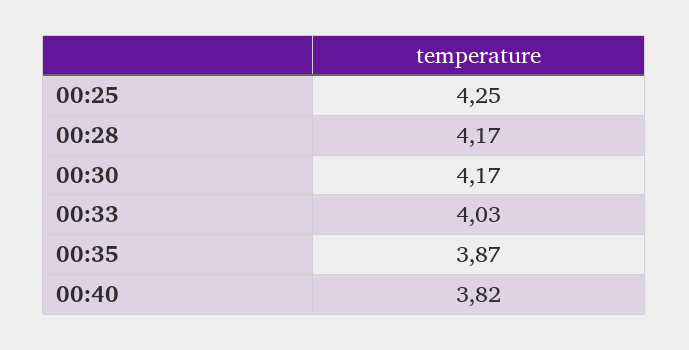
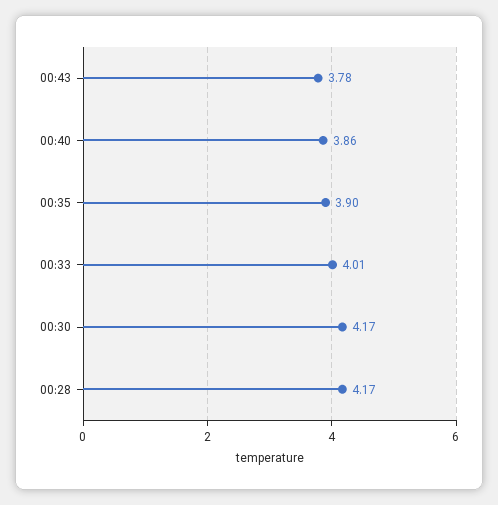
00:25: 4.25 -> none
00:33: 4.03 -> 4.01
00:35: 3.87 -> 3.9
00:40: 3.82 -> 3.86
00:43: none -> 3.78

